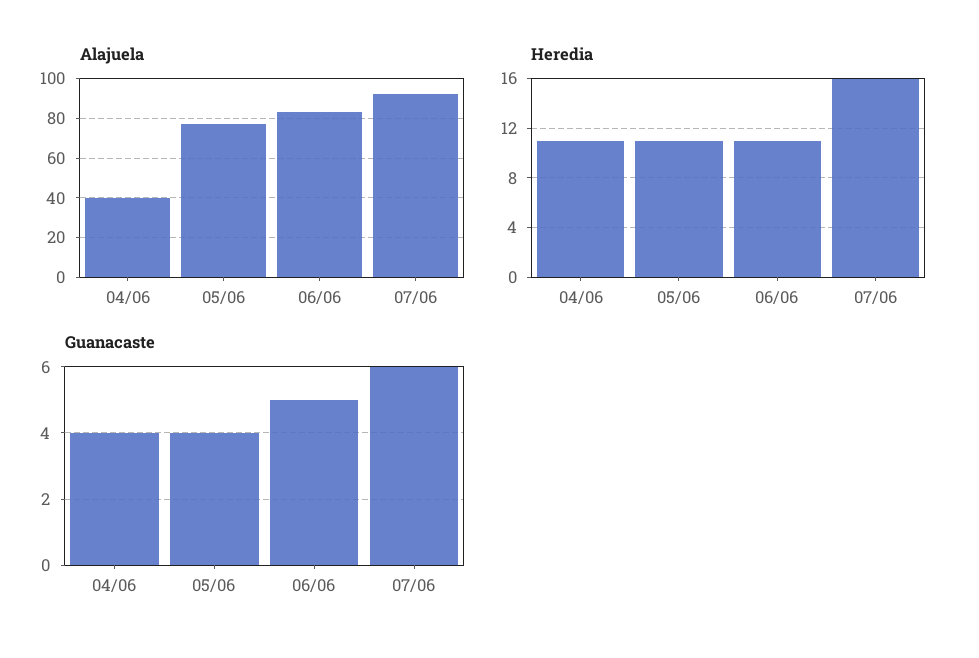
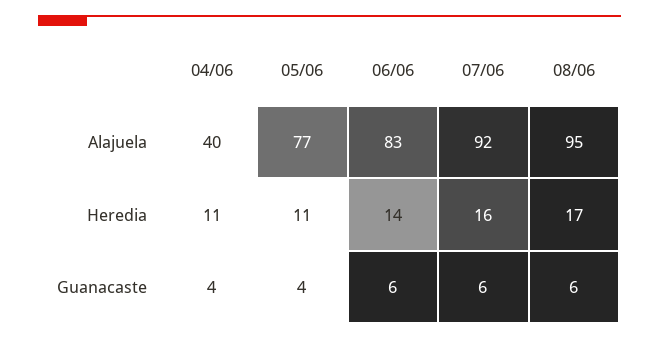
Heredia, 06/06: 11 -> 14
Guanacaste, 06/06: 5 -> 6
Alajuela, 08/06: none -> 95
Heredia, 08/06: none -> 17
Guanacaste, 08/06: none -> 6

